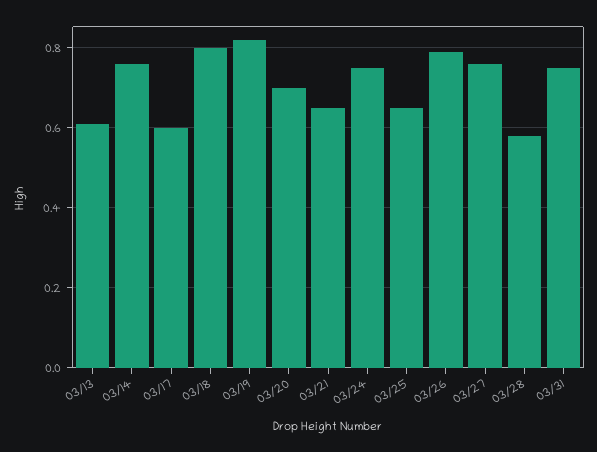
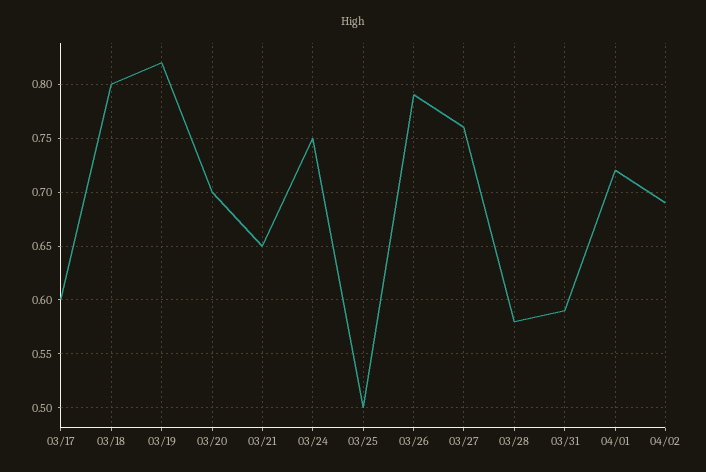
03/13: 0.6 -> none
03/14: 0.75 -> none
03/25: 0.65 -> 0.5
03/31: 0.75 -> 0.59
04/01: none -> 0.72
04/02: none -> 0.69

